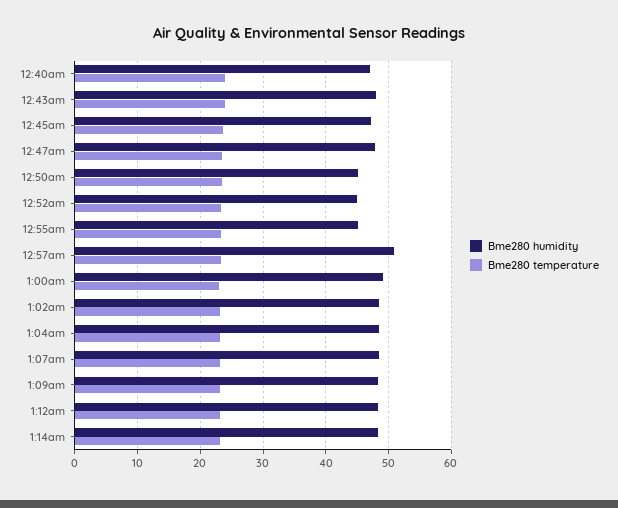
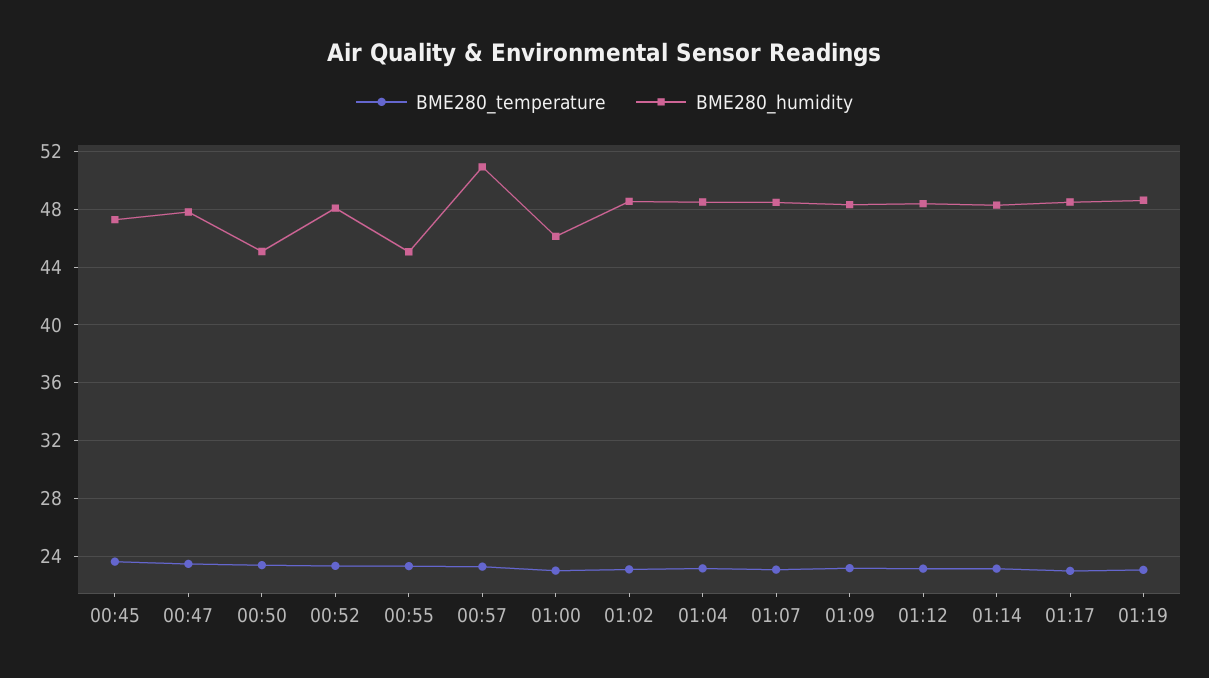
Bme280 humidity, 12:40am: 47 -> none
Bme280 temperature, 12:40am: 24 -> none
Bme280 humidity, 12:43am: 48 -> none
Bme280 temperature, 12:43am: 24 -> none
Bme280 humidity, 12:52am: 45 -> 48
Bme280 humidity, 1:00am: 49 -> 46
Bme280 temperature, 01:17: none -> 23
Bme280 humidity, 01:17: none -> 48.5
Bme280 temperature, 01:19: none -> 23
Bme280 humidity, 01:19: none -> 48.5

